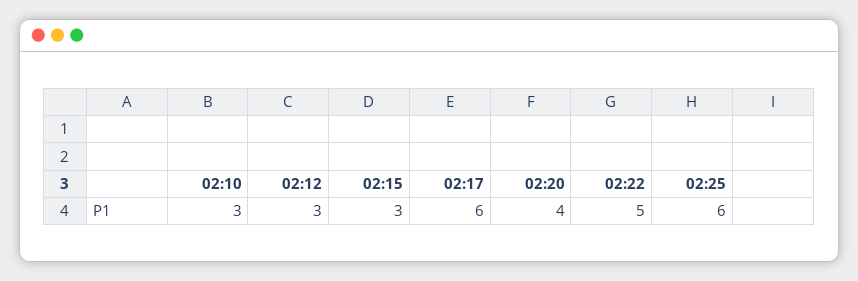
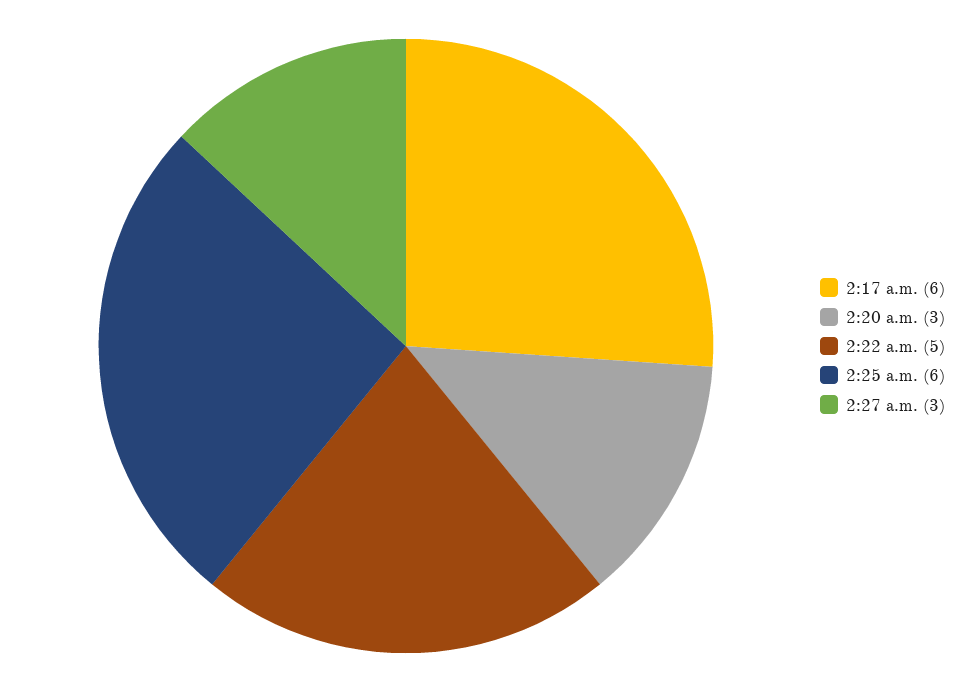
02:10: 3 -> none
02:12: 3 -> none
02:15: 3 -> none
02:20: 4 -> 3
2:27 a.m.: none -> 3

